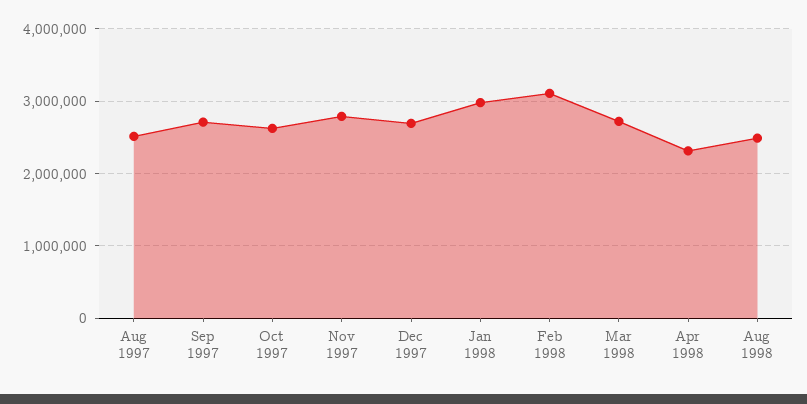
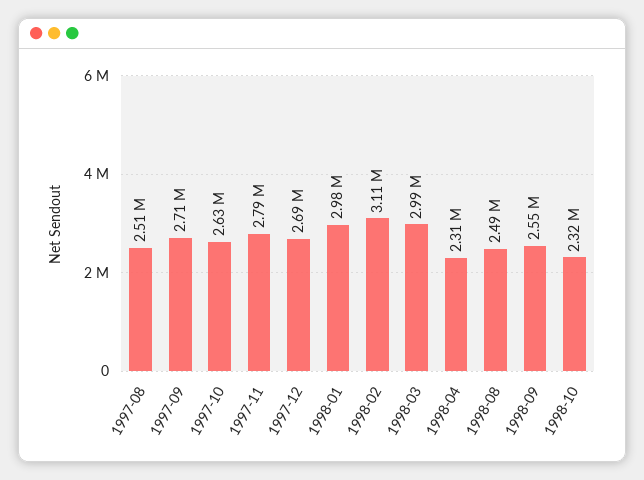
Mar 1998: 2700000 -> 2990000
1998-09: none -> 2550000
1998-10: none -> 2320000

